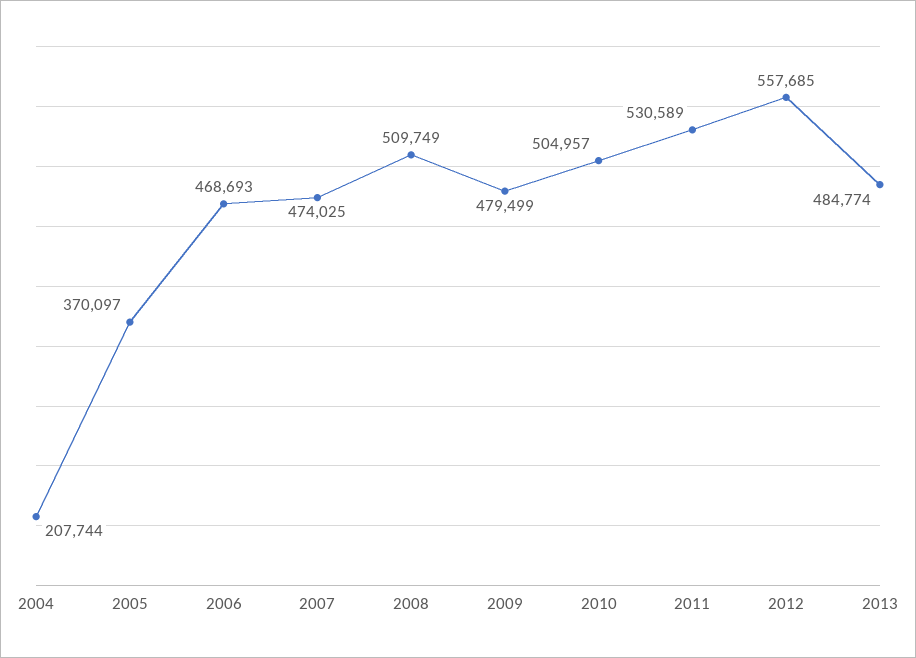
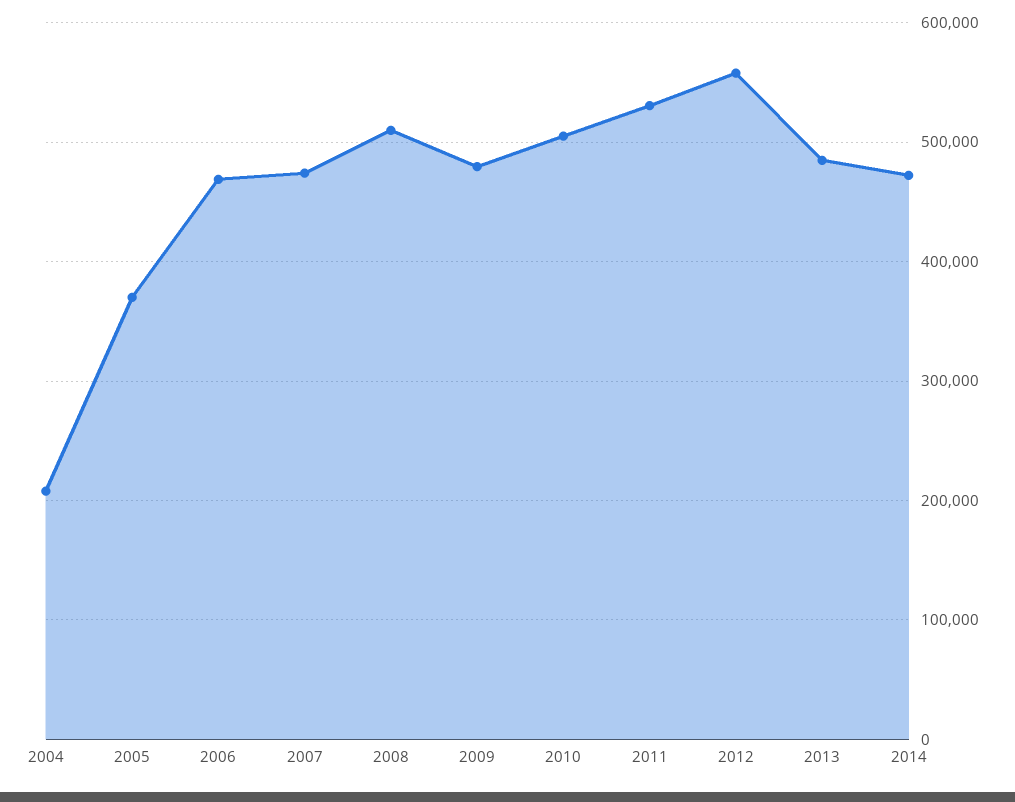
2014: none -> 470000

